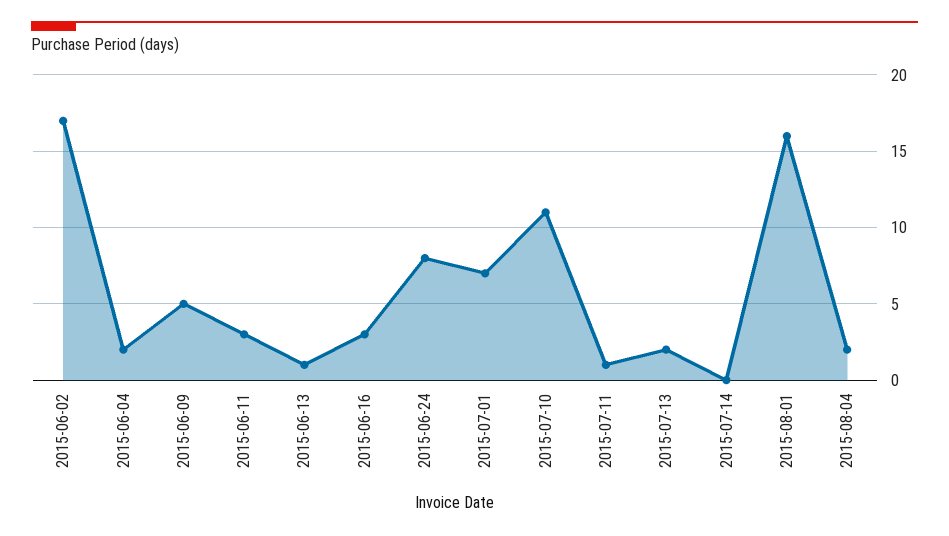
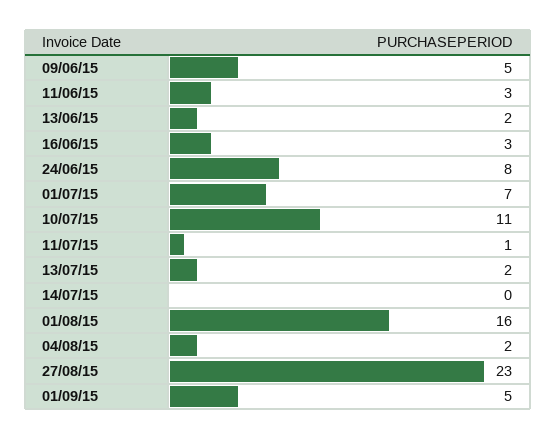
2015-06-02: 17 -> none
2015-06-04: 2 -> none
2015-06-13: 1 -> 2
27/08/15: none -> 23
01/09/15: none -> 5

